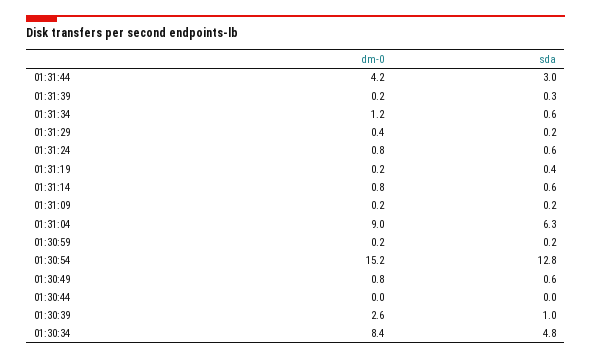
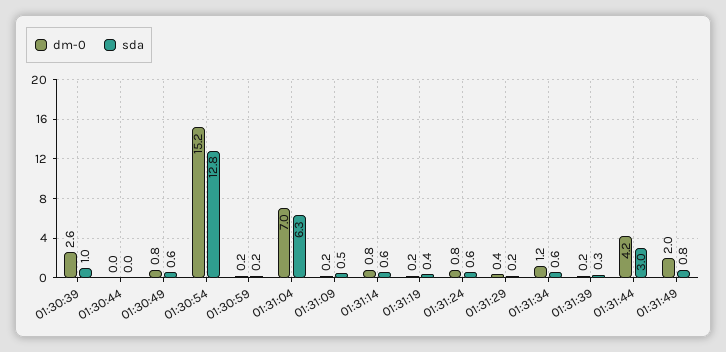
sda, 01:31:09: 0.2 -> 0.5
dm-0, 01:31:04: 9 -> 7
dm-0, 01:30:34: 8.4 -> none
sda, 01:30:34: 4.8 -> none
dm-0, 01:31:49: none -> 2
sda, 01:31:49: none -> 0.8

